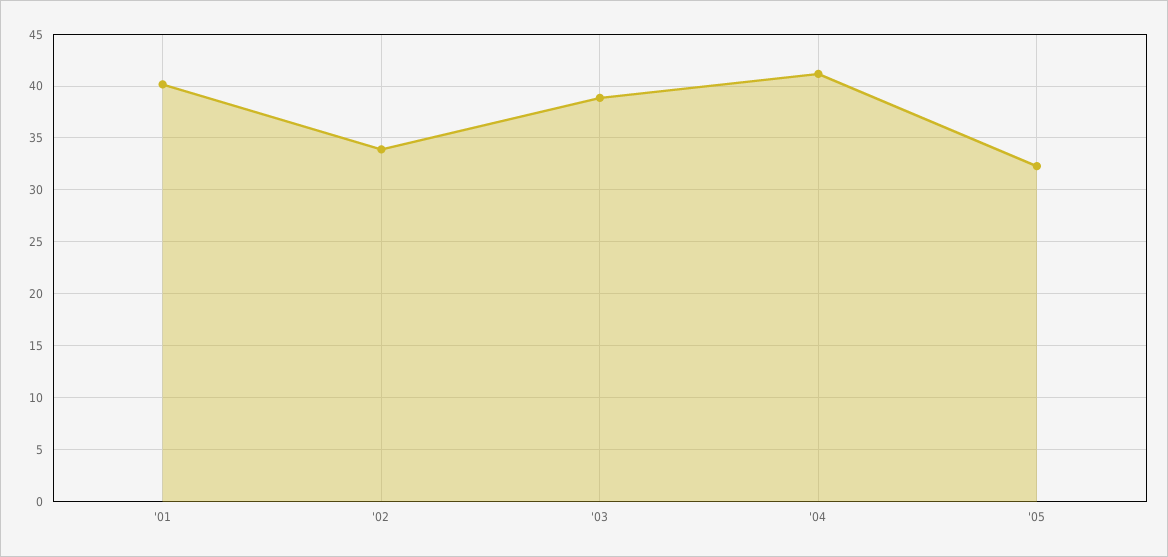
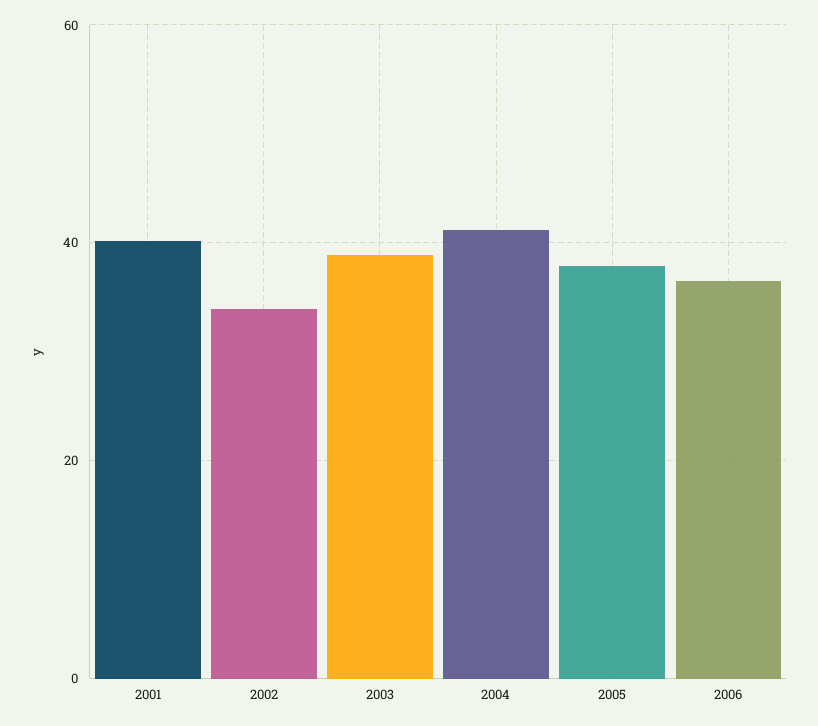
'05: 32 -> 38
2006: none -> 36

